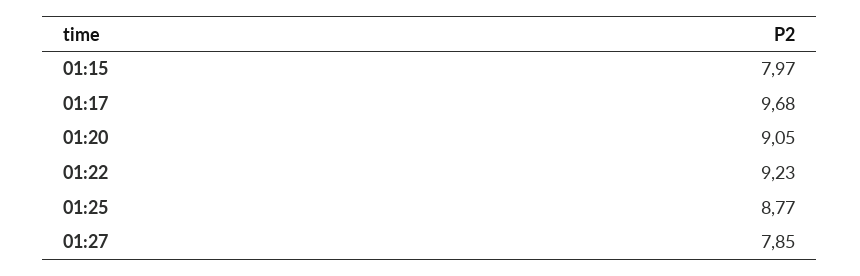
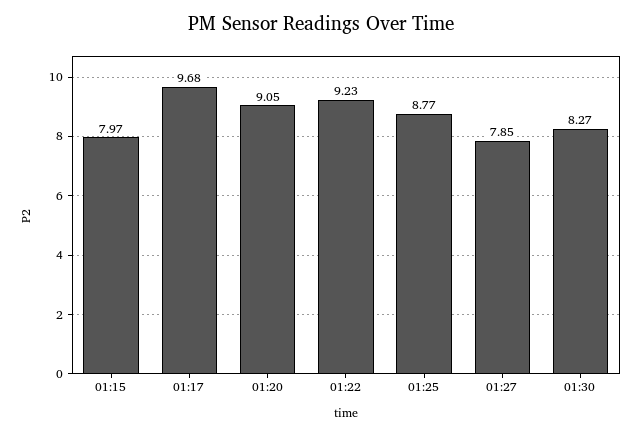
01:30: none -> 8.27

